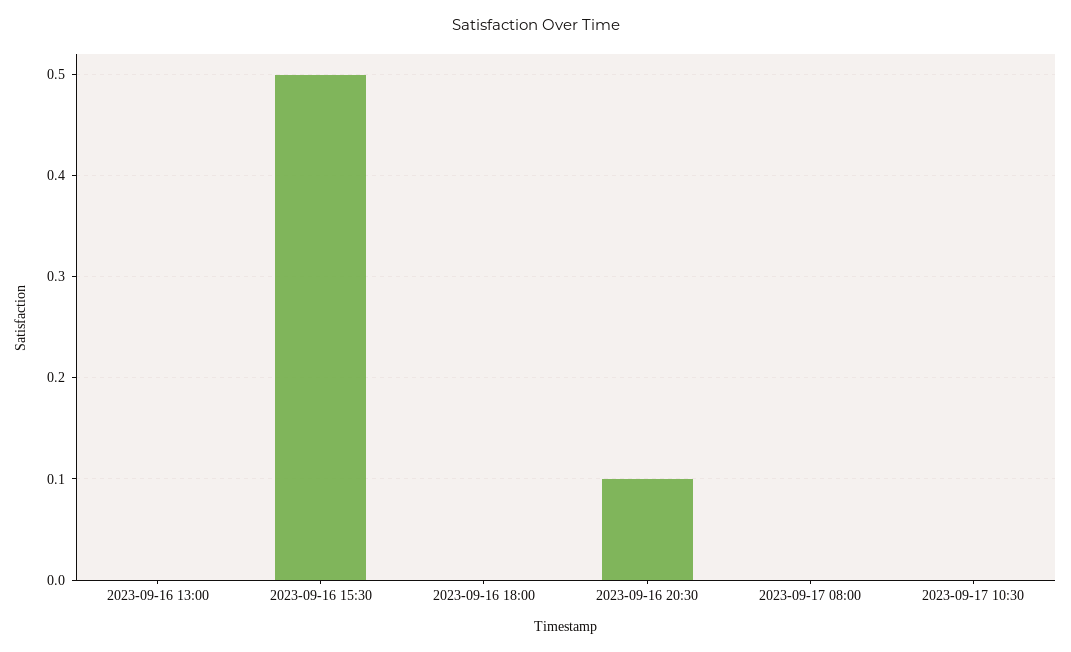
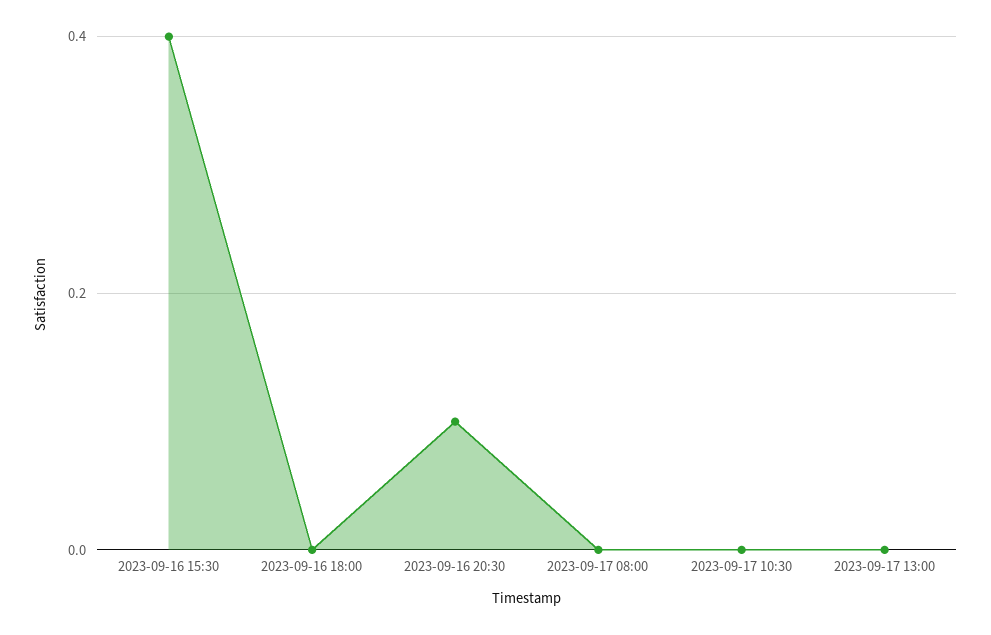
2023-09-16 13:00: 0 -> none
2023-09-16 15:30: 0.5 -> 0.4
2023-09-17 13:00: none -> 0

